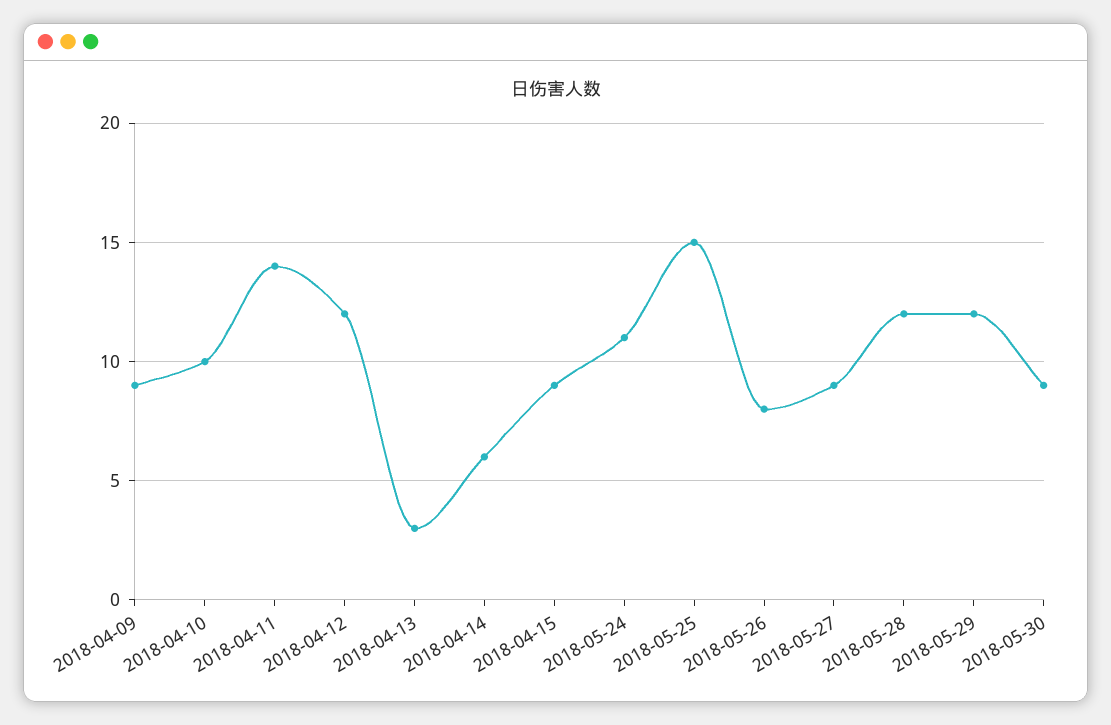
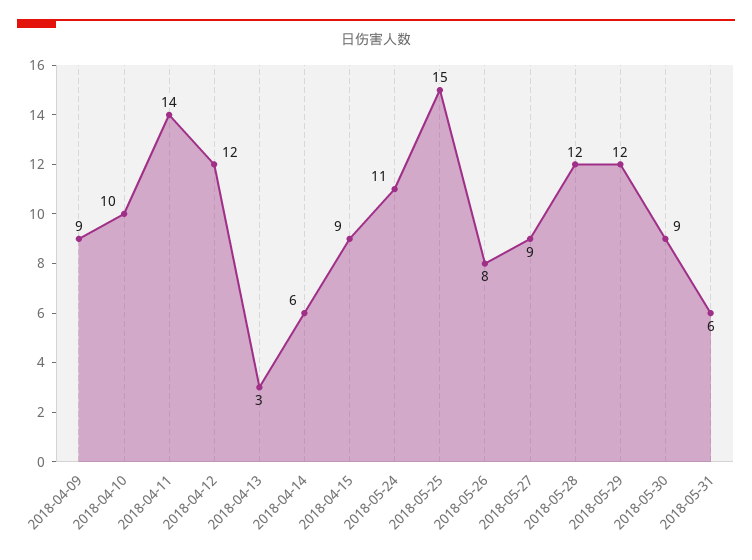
2018-05-31: none -> 6

